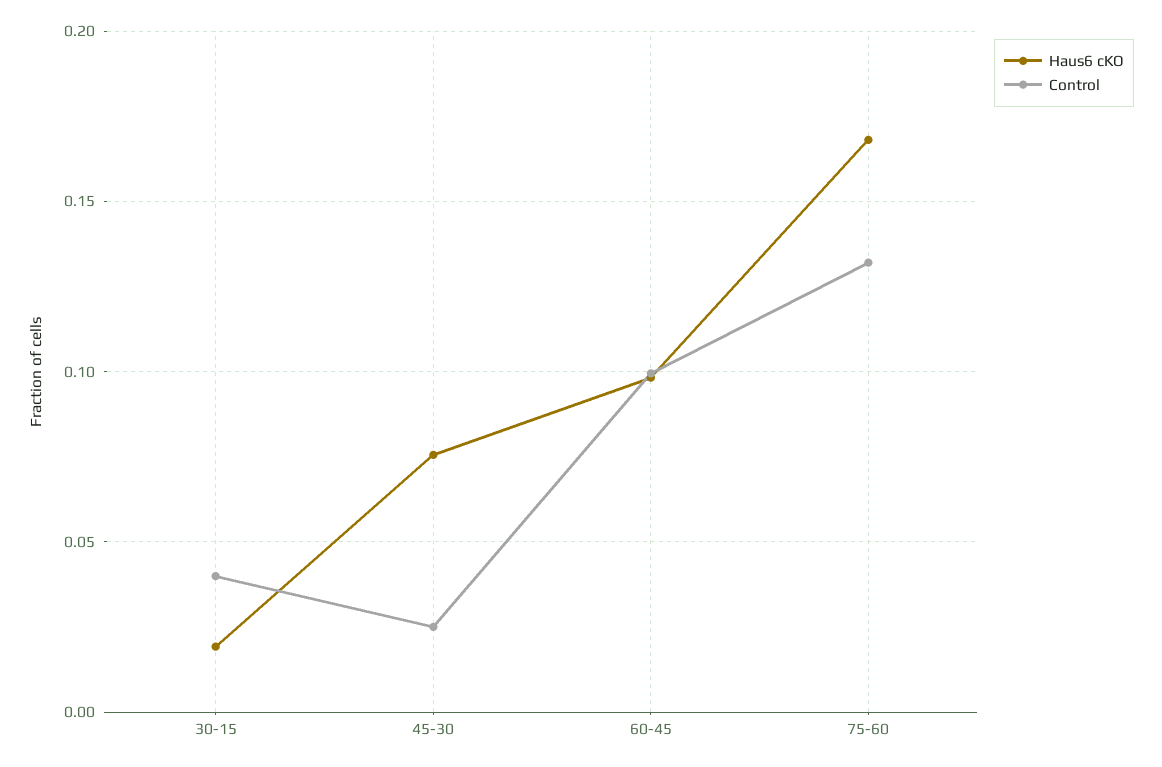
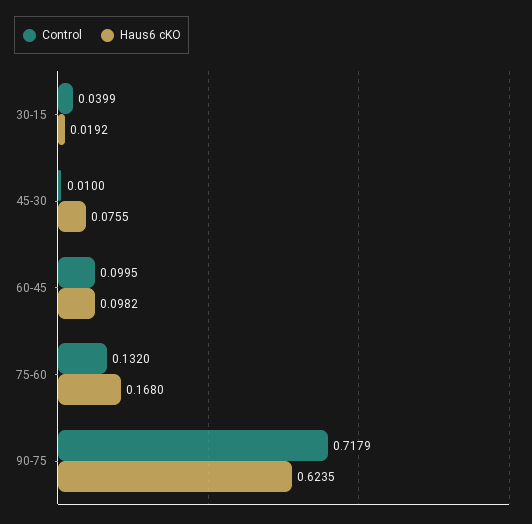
Control, 45-30: 0.025 -> 0.01
Control, 90-75: none -> 0.7179
Haus6 cKO, 90-75: none -> 0.6235

